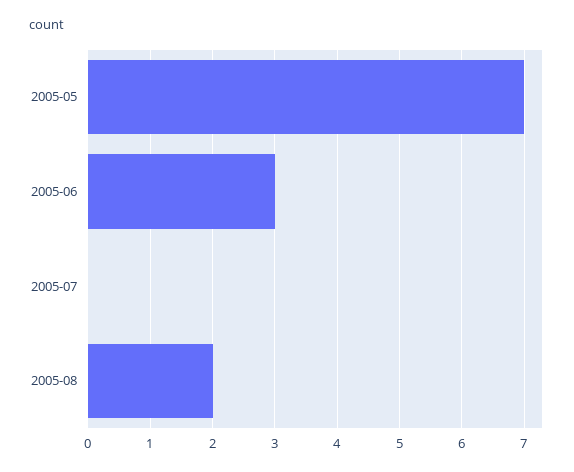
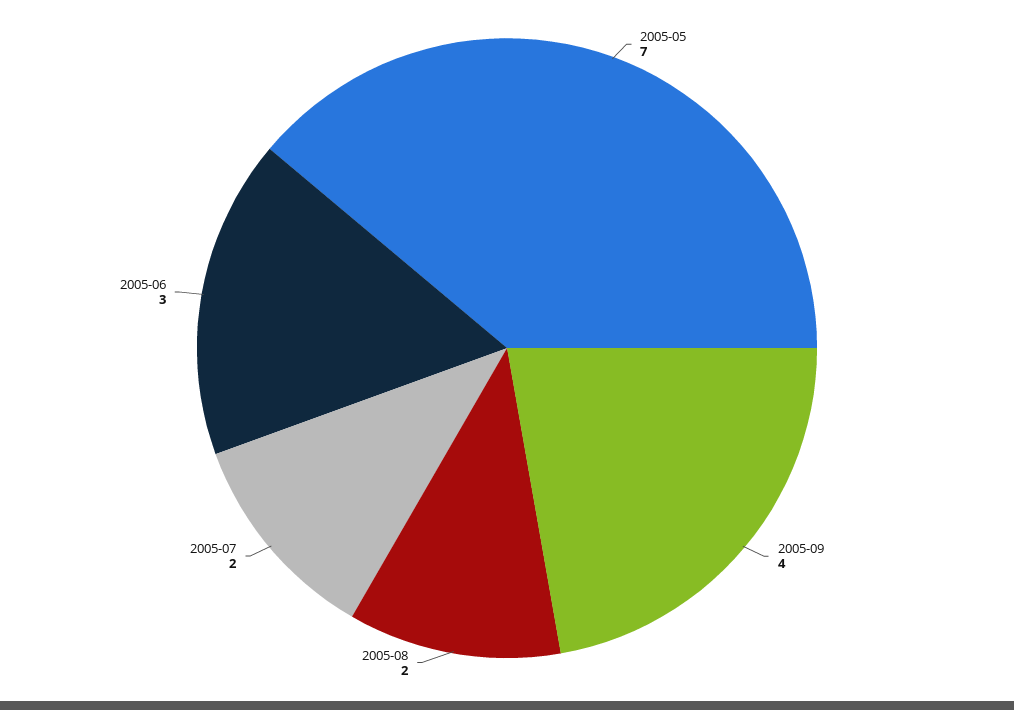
2005-07: 0 -> 2
2005-09: none -> 4

